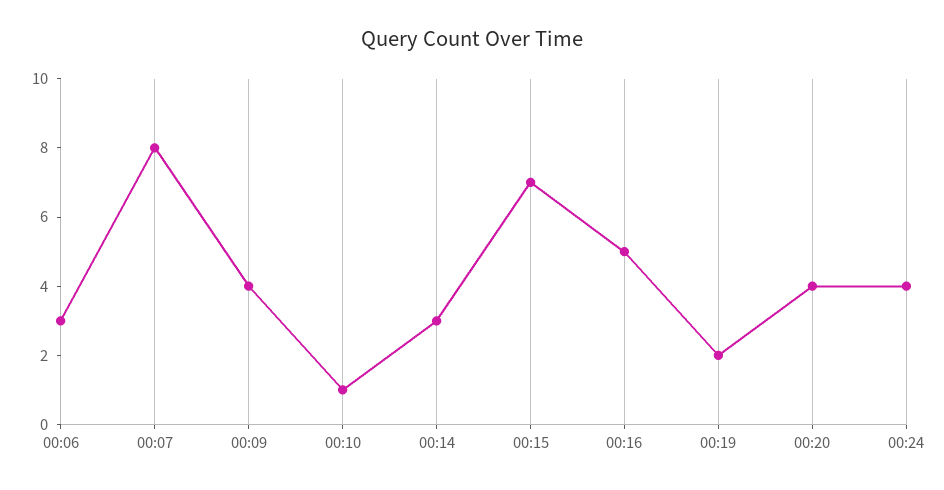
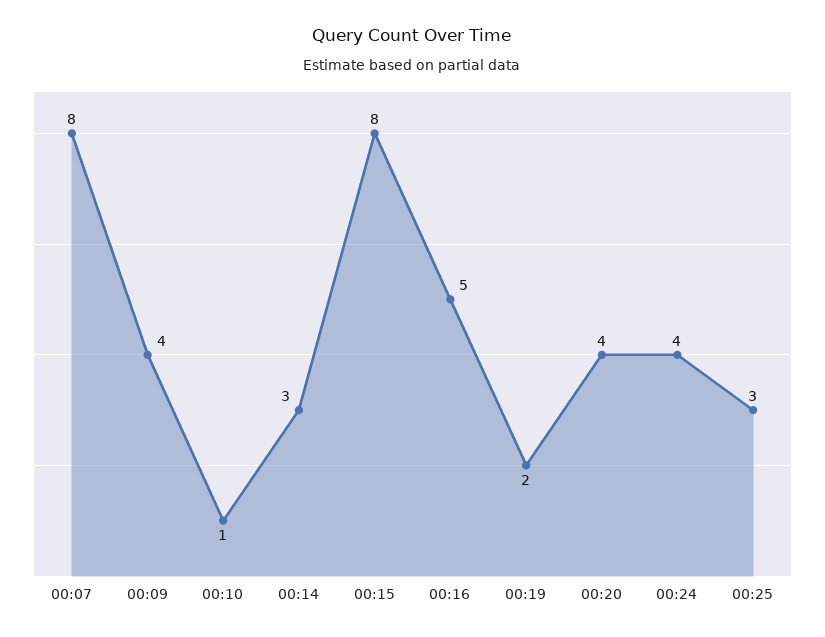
00:06: 3 -> none
00:15: 7 -> 8
00:25: none -> 3

